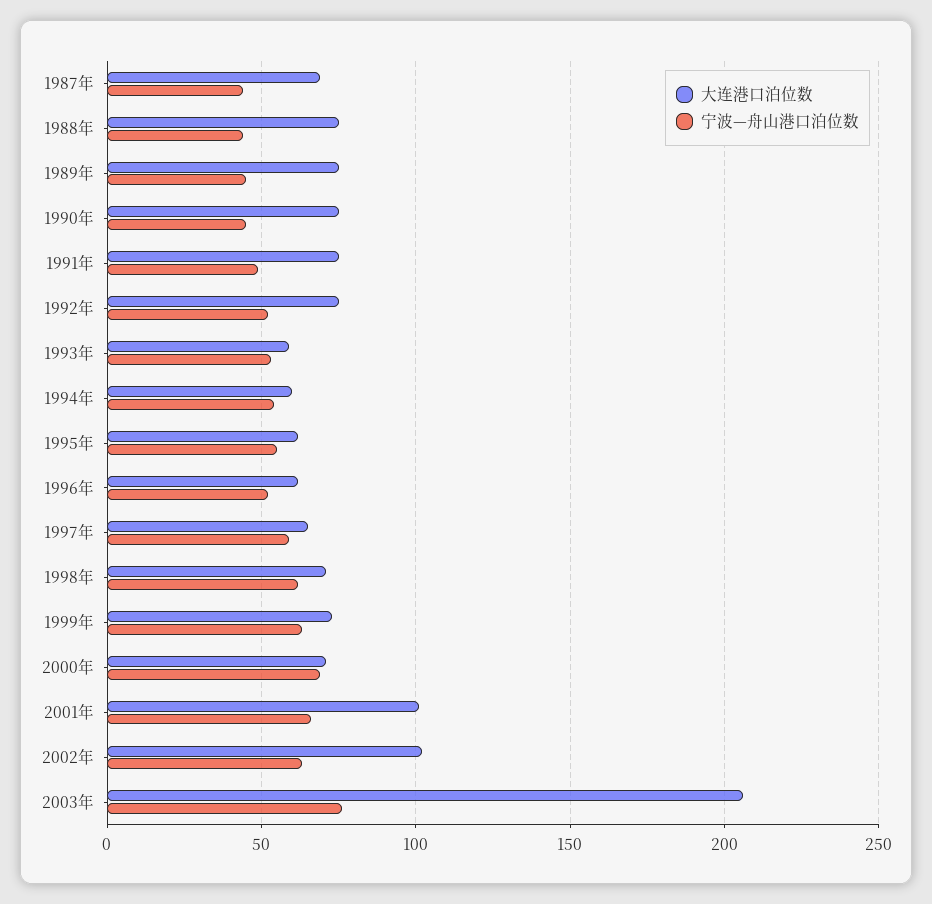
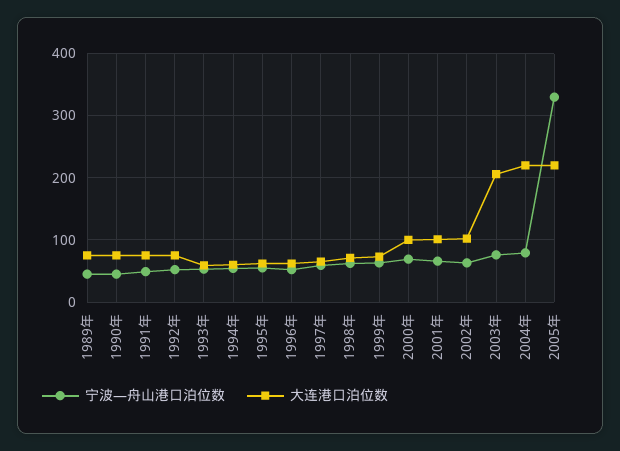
大连港口泊位数, 1987年: 70 -> none
宁波—舟山港口泊位数, 1987年: 45 -> none
大连港口泊位数, 1988年: 75 -> none
宁波—舟山港口泊位数, 1988年: 45 -> none
大连港口泊位数, 2000年: 70 -> 100
宁波—舟山港口泊位数, 2004年: none -> 80
大连港口泊位数, 2004年: none -> 220
宁波—舟山港口泊位数, 2005年: none -> 330
大连港口泊位数, 2005年: none -> 220

